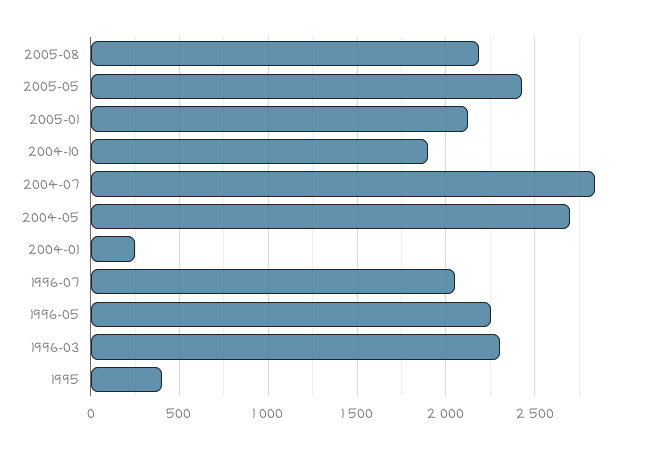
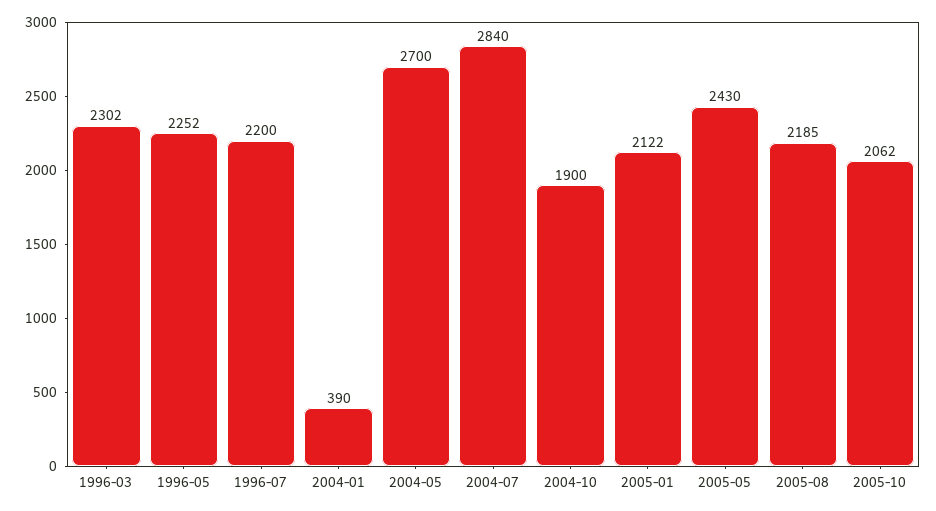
2004-01: 250 -> 390
1996-07: 2050 -> 2200
1995: 400 -> none
2005-10: none -> 2062

